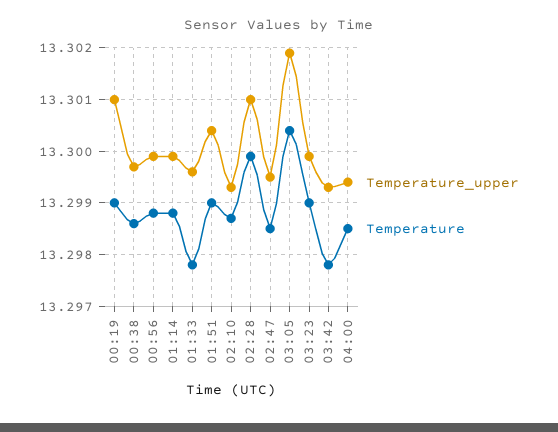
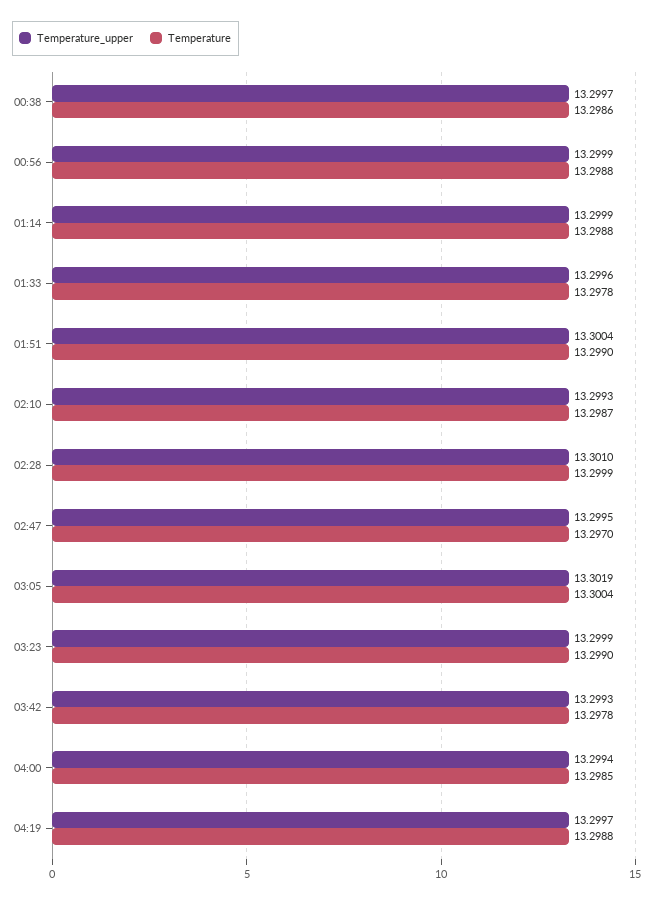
Temperature_upper, 00:19: 13.301 -> none
Temperature, 00:19: 13.299 -> none
Temperature, 02:47: 13.2985 -> 13.297
Temperature_upper, 04:19: none -> 13.2997
Temperature, 04:19: none -> 13.2988

